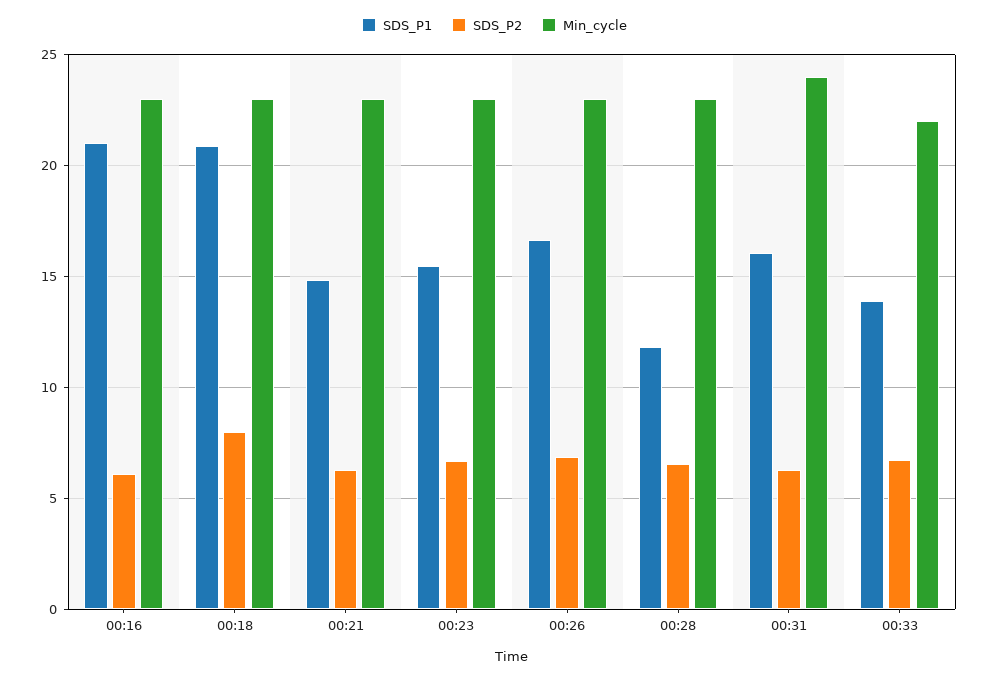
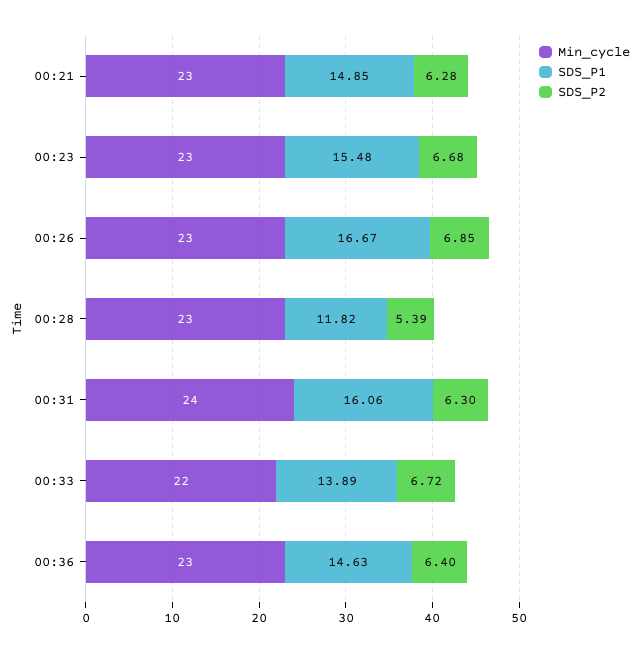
SDS_P1, 00:16: 21 -> none
SDS_P2, 00:16: 6 -> none
Min_cycle, 00:16: 23 -> none
SDS_P1, 00:18: 21 -> none
SDS_P2, 00:18: 8 -> none
Min_cycle, 00:18: 23 -> none
SDS_P2, 00:28: 6.5 -> 5.39
Min_cycle, 00:36: none -> 23
SDS_P1, 00:36: none -> 14.63
SDS_P2, 00:36: none -> 6.4

